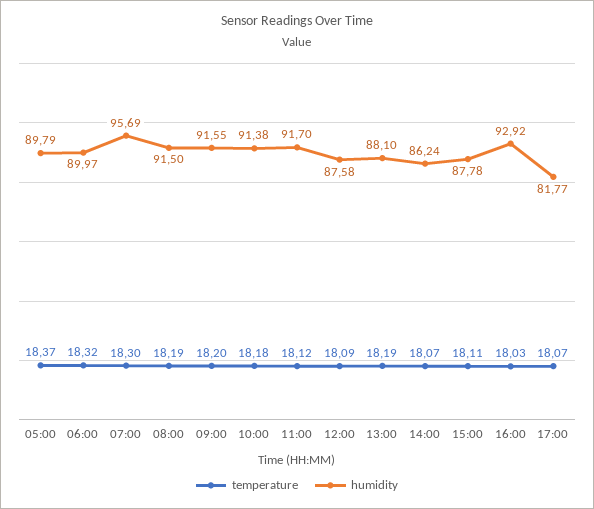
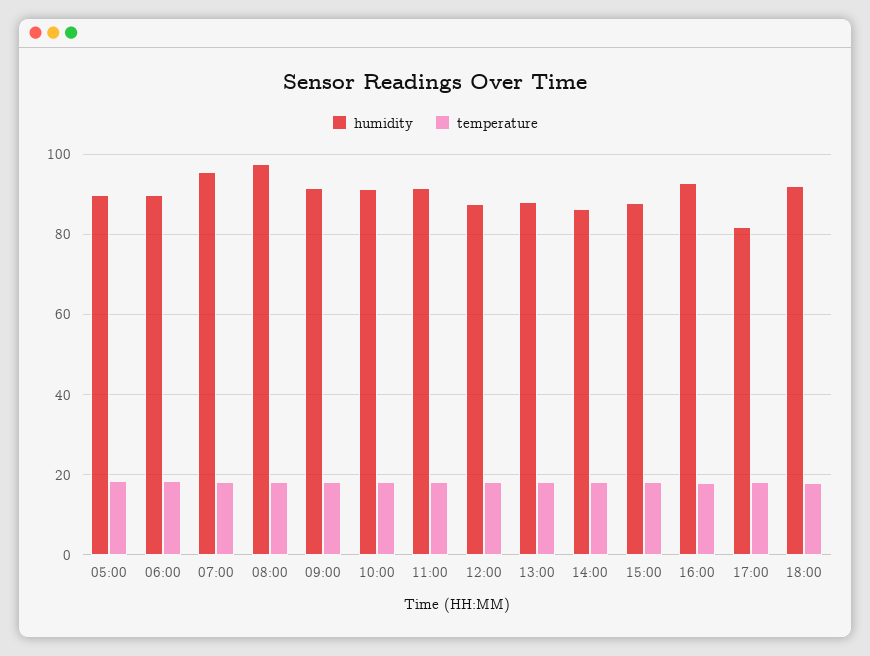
humidity, 08:00: 91.5 -> 98
humidity, 18:00: none -> 92
temperature, 18:00: none -> 18

